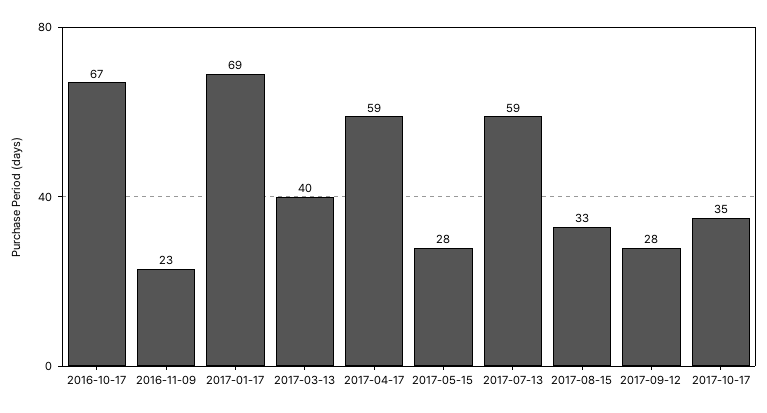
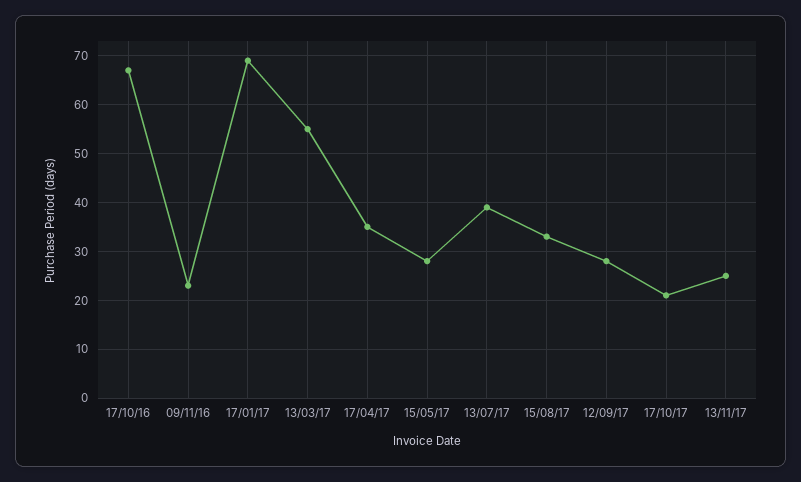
2017-03-13: 40 -> 55
2017-04-17: 59 -> 35
2017-07-13: 59 -> 40
2017-10-17: 35 -> 20
13/11/17: none -> 25

